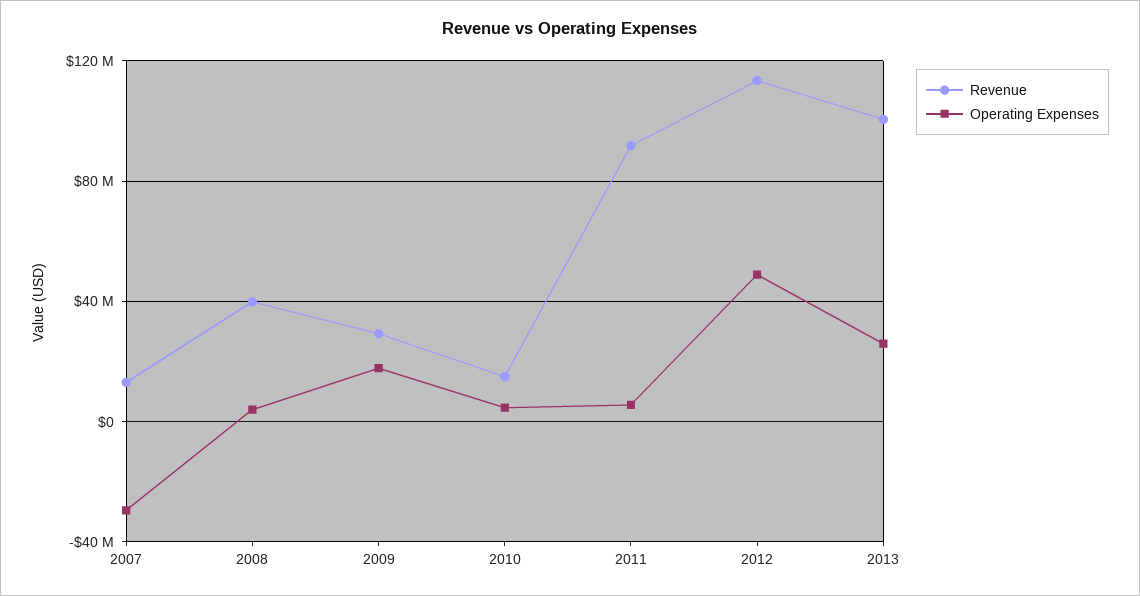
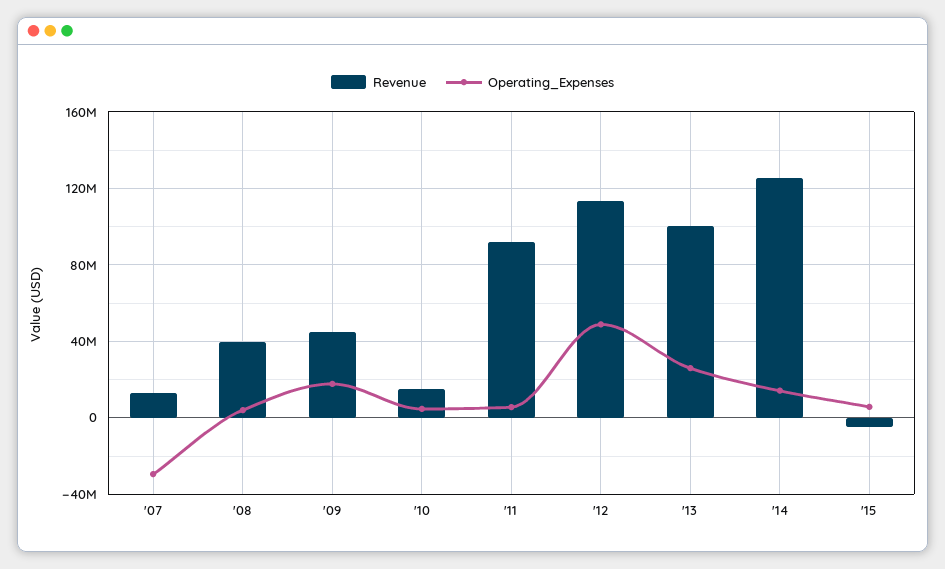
Revenue, 2009: 30000000 -> 45000000
Revenue, '14: none -> 125000000
Operating Expenses, '14: none -> 15000000
Revenue, '15: none -> -5000000
Operating Expenses, '15: none -> 5000000

